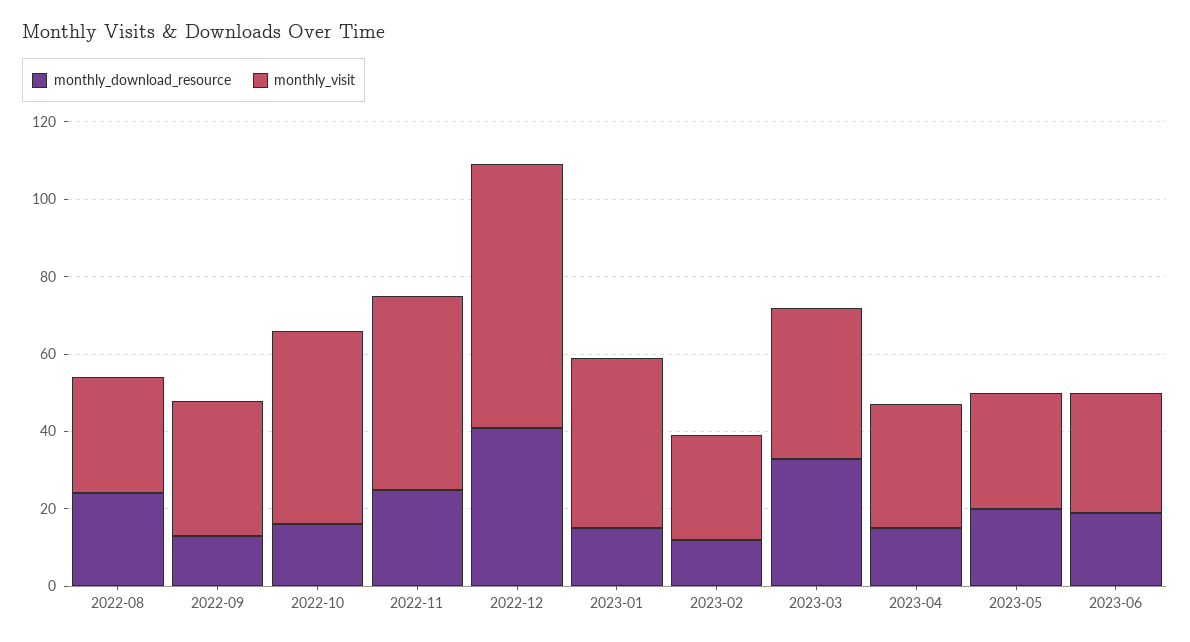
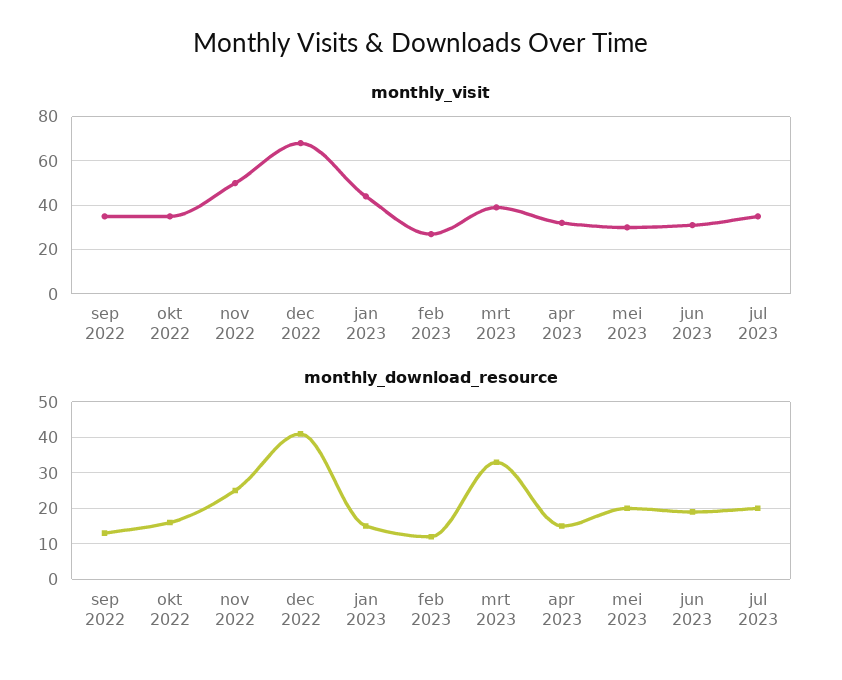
monthly_download_resource, 2022-08: 25 -> none
monthly_visit, 2022-08: 30 -> none
monthly_visit, 2022-10: 50 -> 35
monthly_visit, jul 2023: none -> 35
monthly_download_resource, jul 2023: none -> 20

